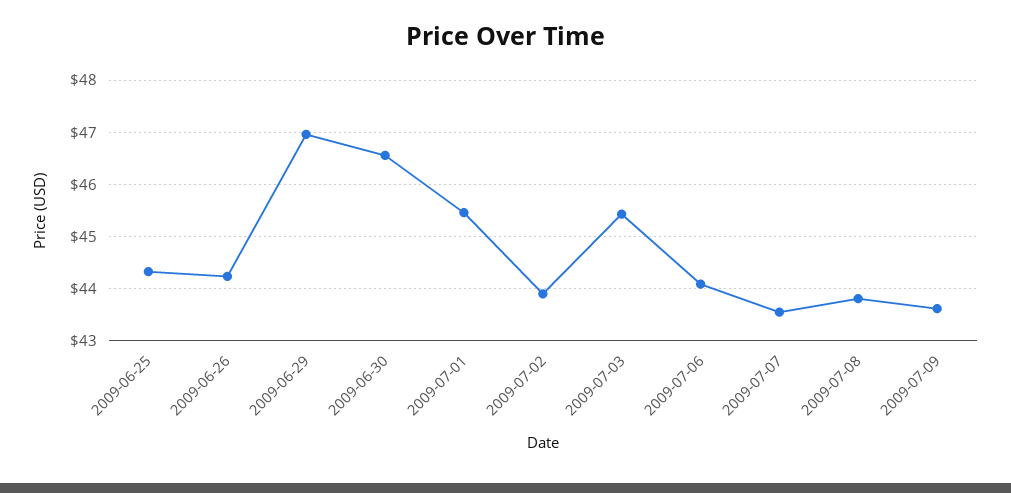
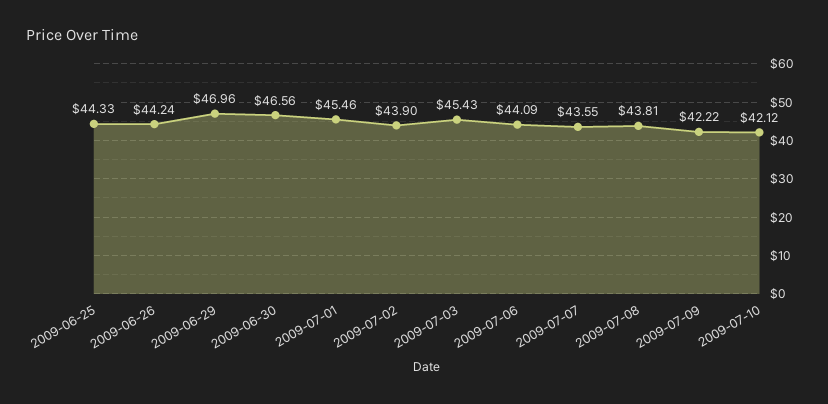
2009-07-09: 43.6 -> 42.22
2009-07-10: none -> 42.12

